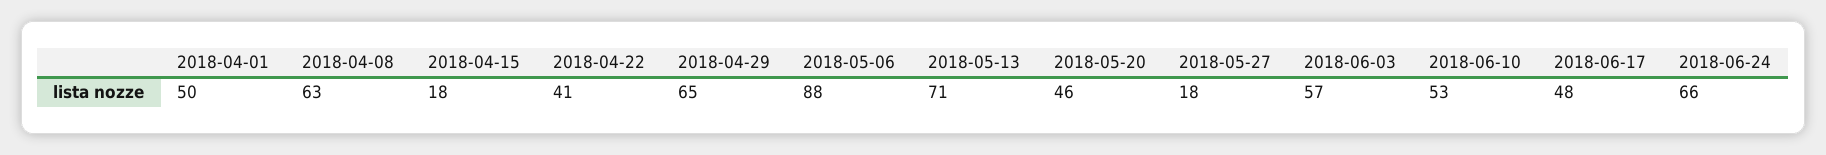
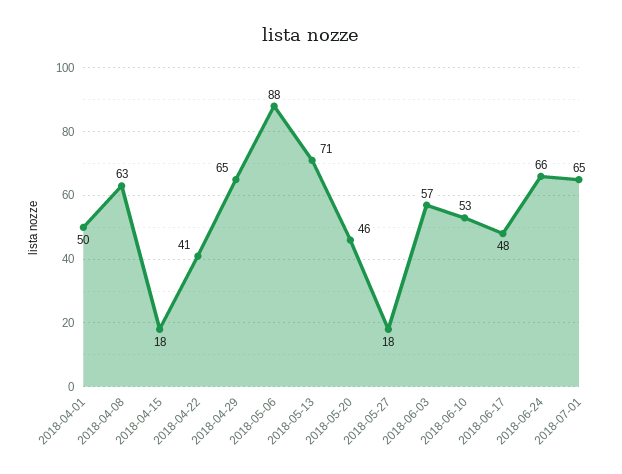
2018-07-01: none -> 65

